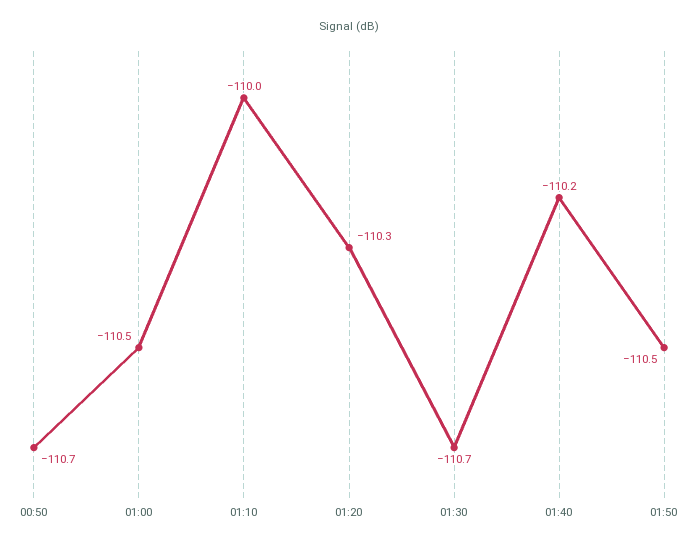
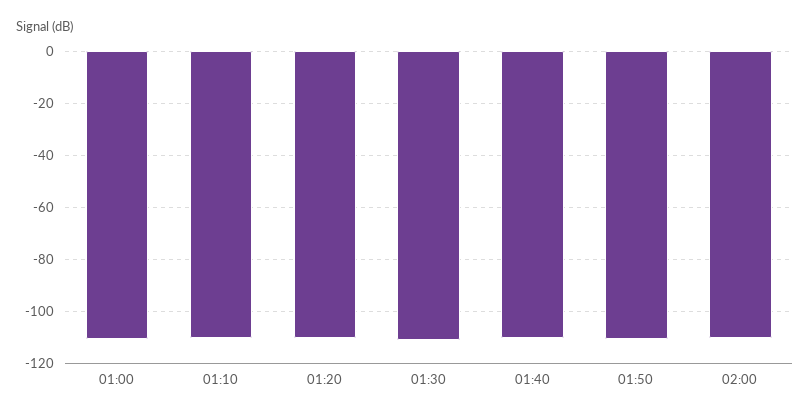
00:50: -110.7 -> none
02:00: none -> -110

